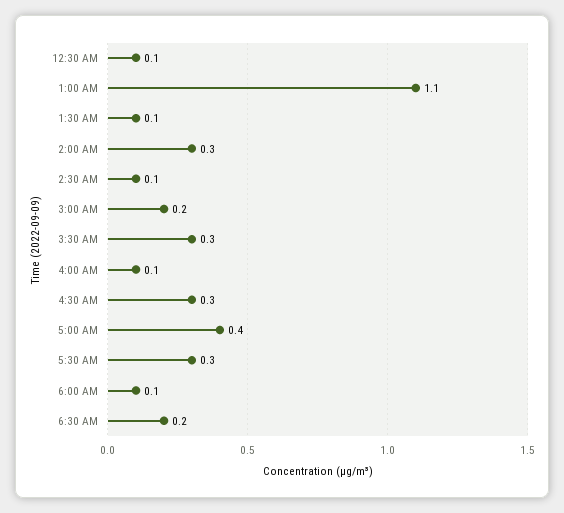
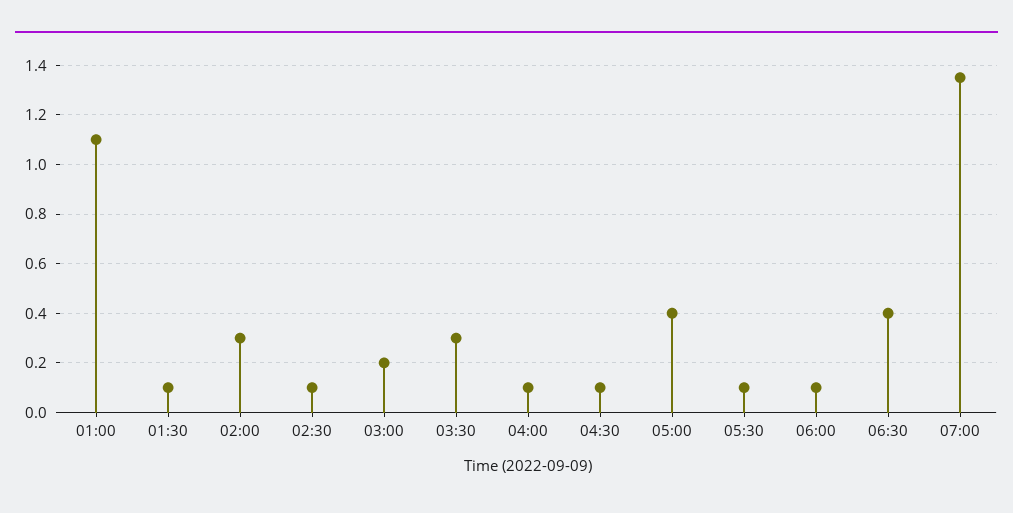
12:30 AM: 0.1 -> none
4:30 AM: 0.3 -> 0.1
5:30 AM: 0.3 -> 0.1
6:30 AM: 0.2 -> 0.4
07:00: none -> 1.35

